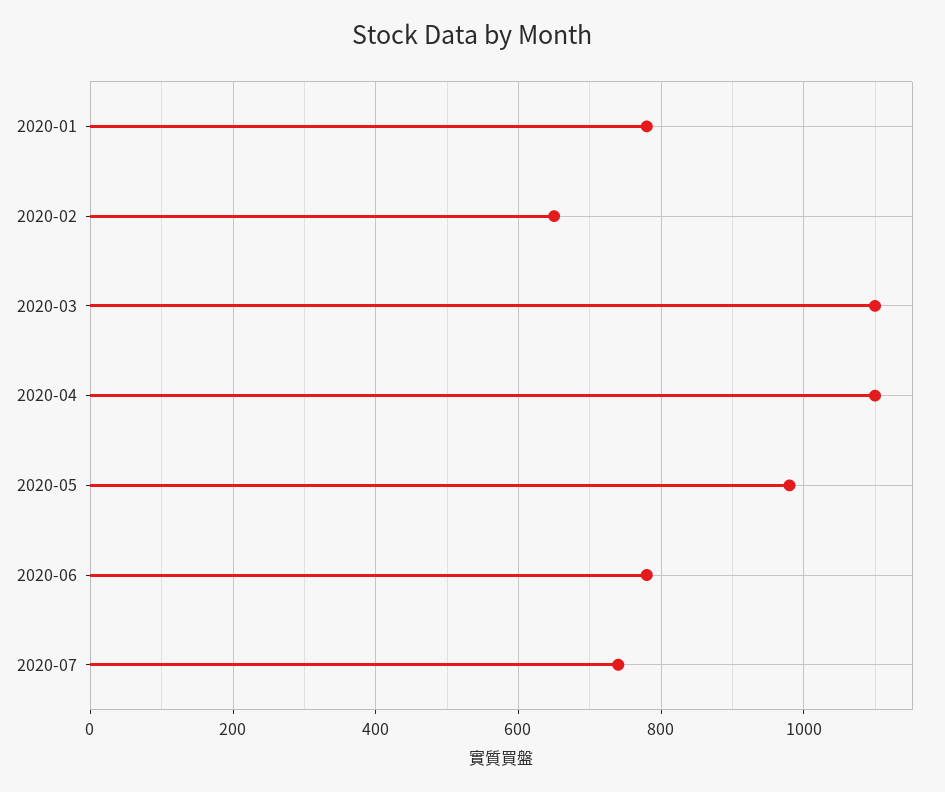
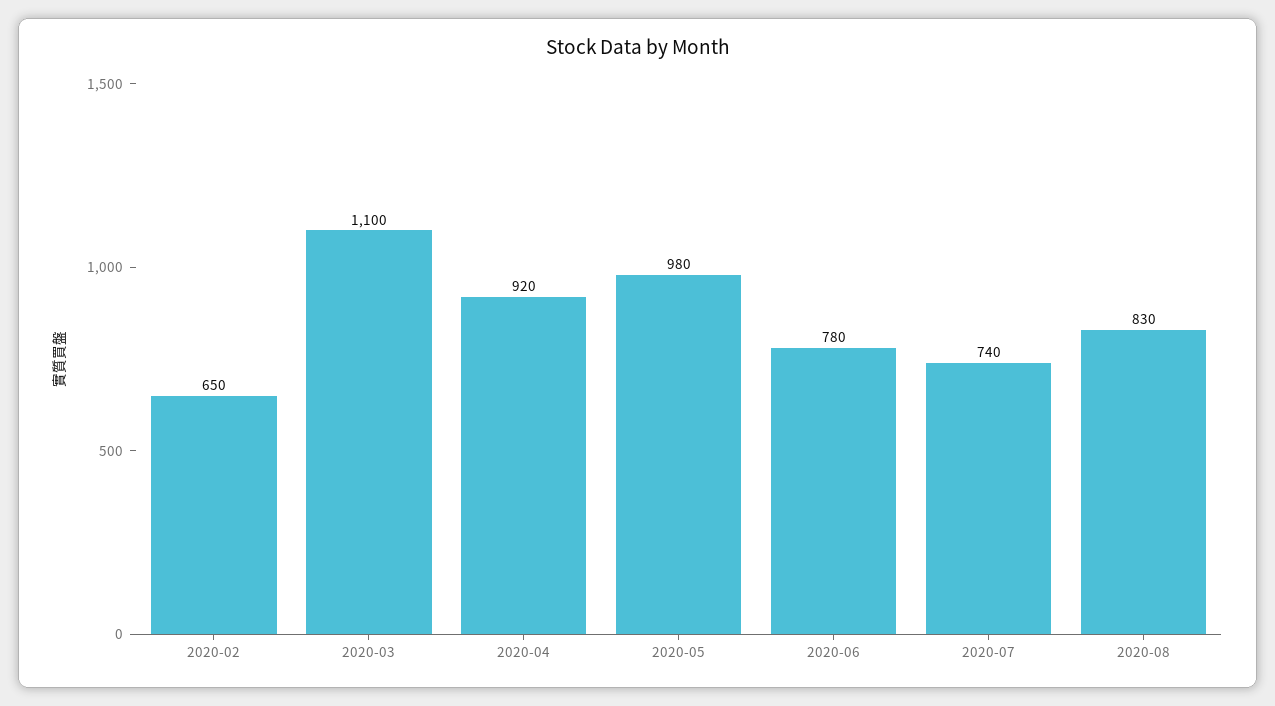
2020-01: 780 -> none
2020-04: 1100 -> 920
2020-08: none -> 830

